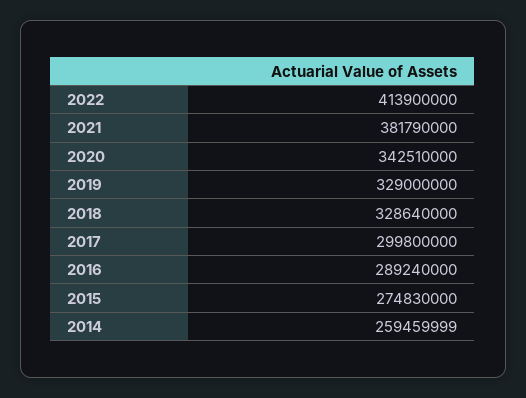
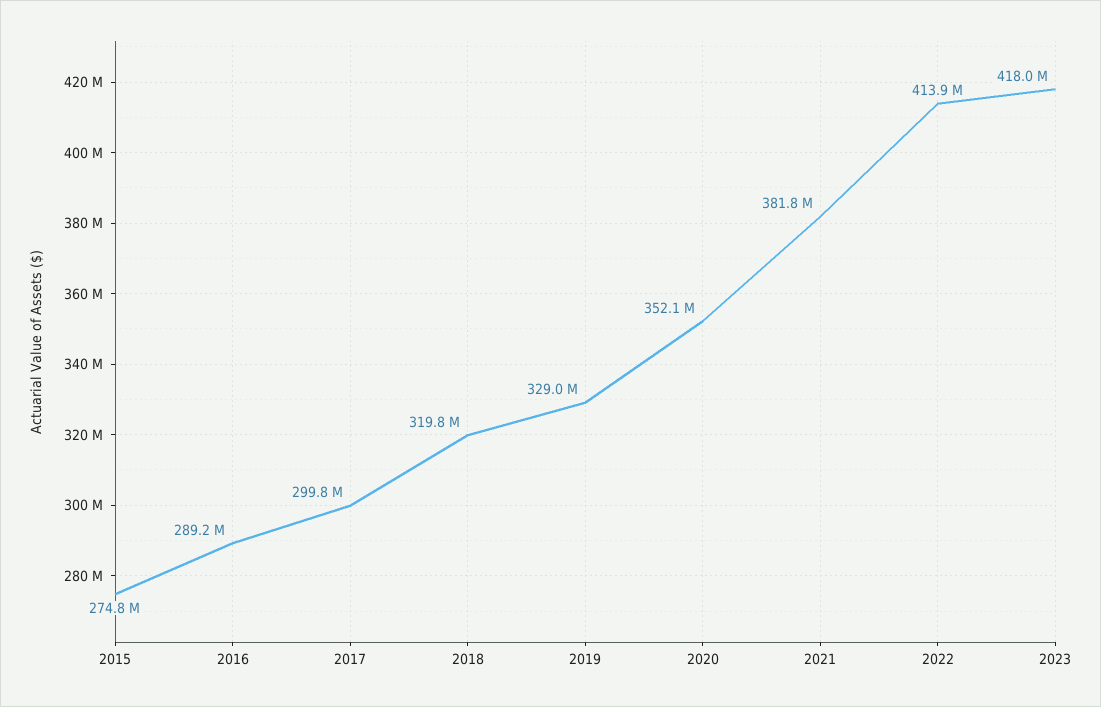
2020: 342510000 -> 352100000
2018: 328640000 -> 319800000
2014: 259459999 -> none
2023: none -> 418000000

